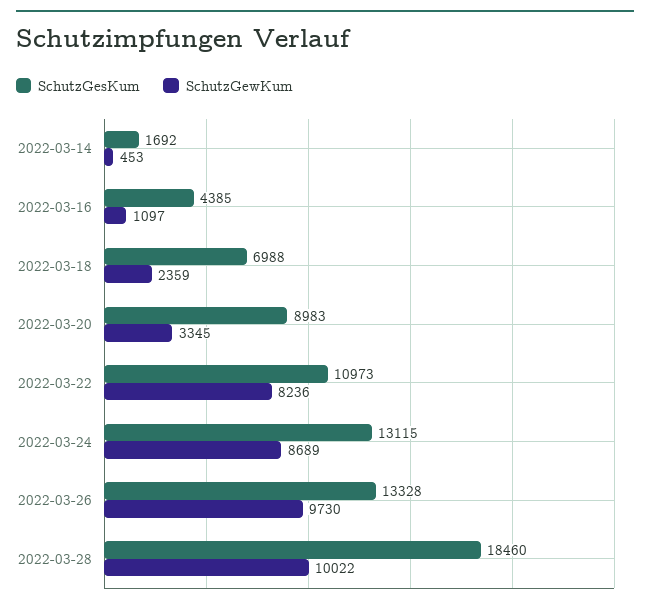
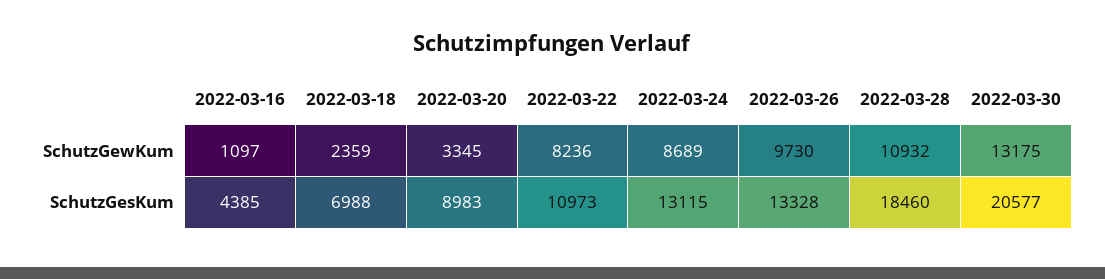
SchutzGesKum, 2022-03-14: 1692 -> none
SchutzGewKum, 2022-03-14: 453 -> none
SchutzGewKum, 2022-03-28: 10022 -> 10932
SchutzGewKum, 2022-03-30: none -> 13175
SchutzGesKum, 2022-03-30: none -> 20577

